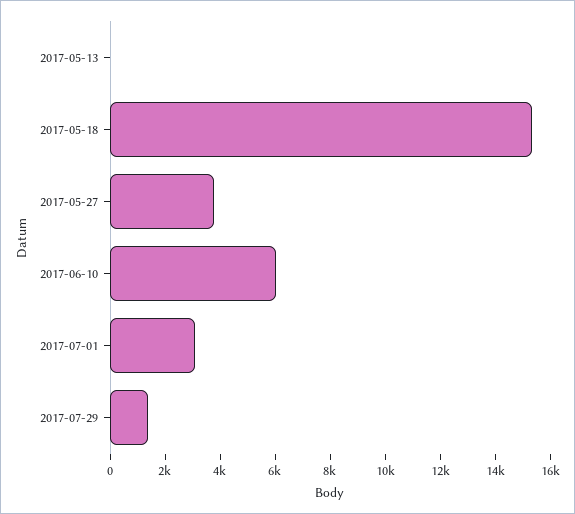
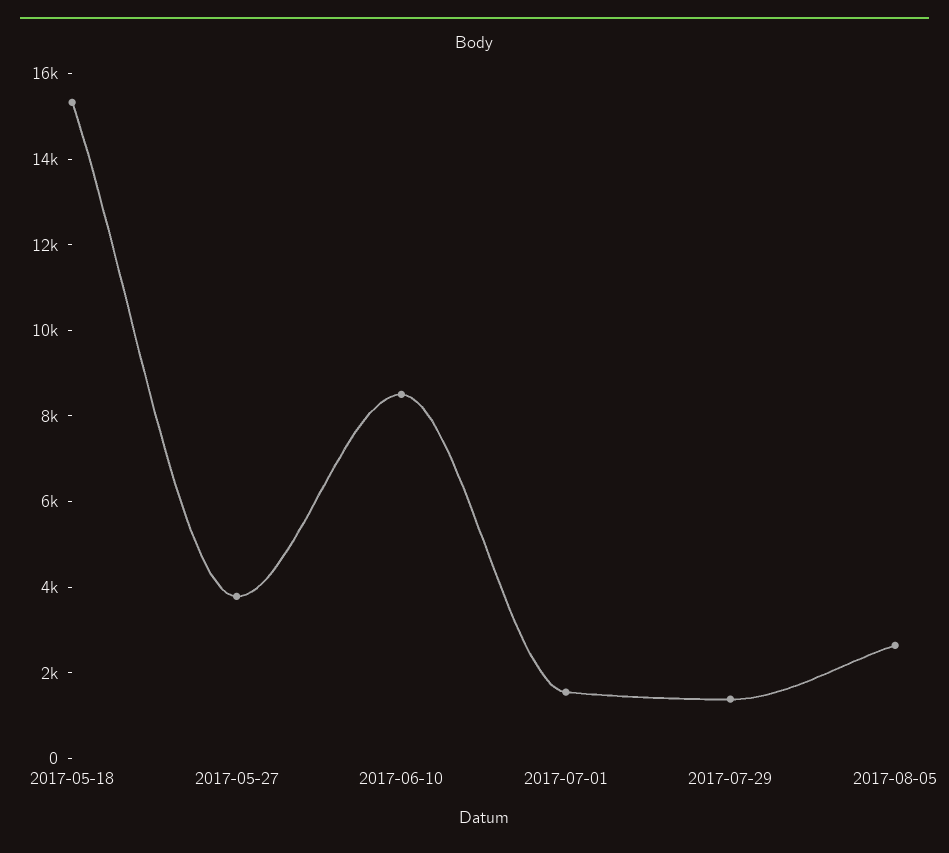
2017-05-13: 0 -> none
2017-06-10: 6000 -> 8500
2017-07-01: 3000 -> 1500
2017-08-05: none -> 2500

